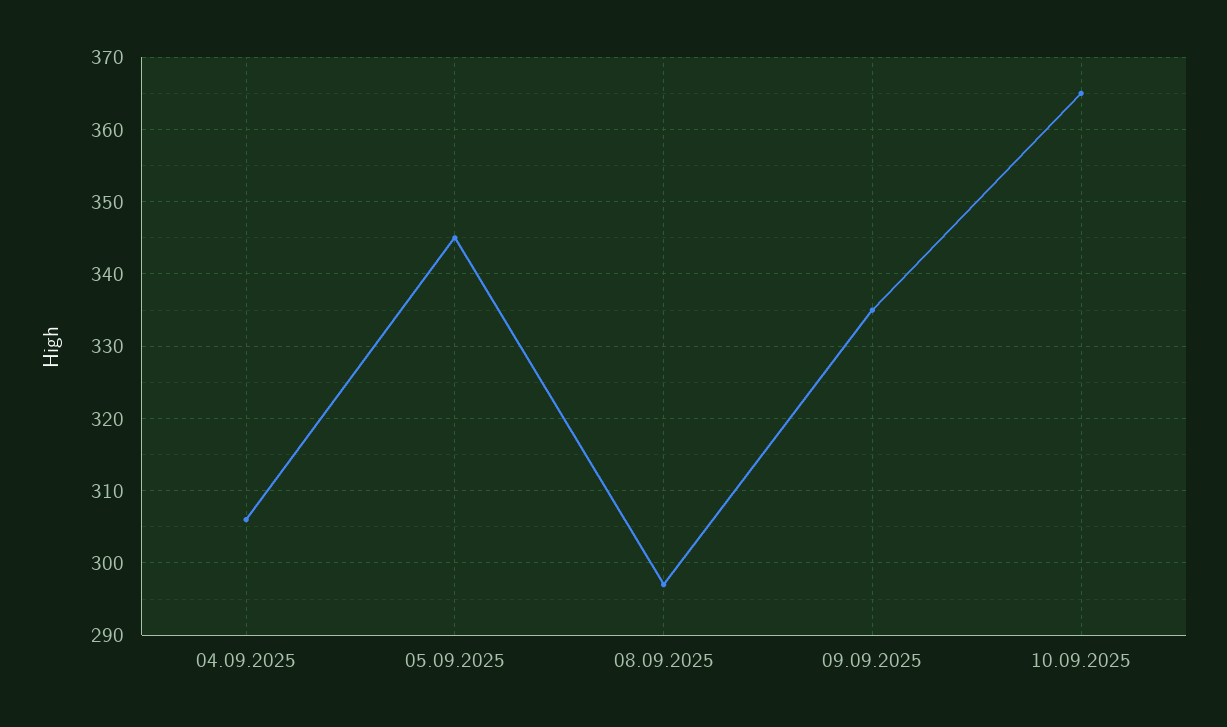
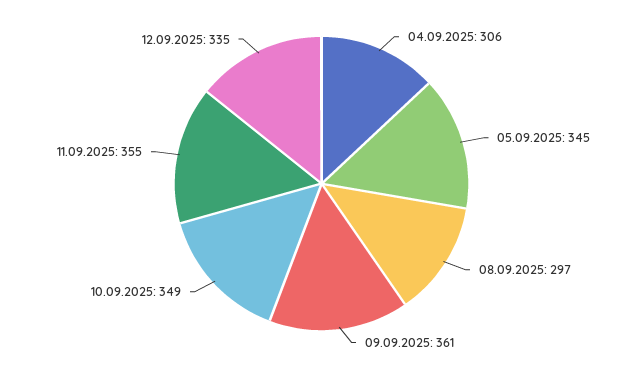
09.09.2025: 335 -> 361
10.09.2025: 365 -> 349
11.09.2025: none -> 355
12.09.2025: none -> 335

